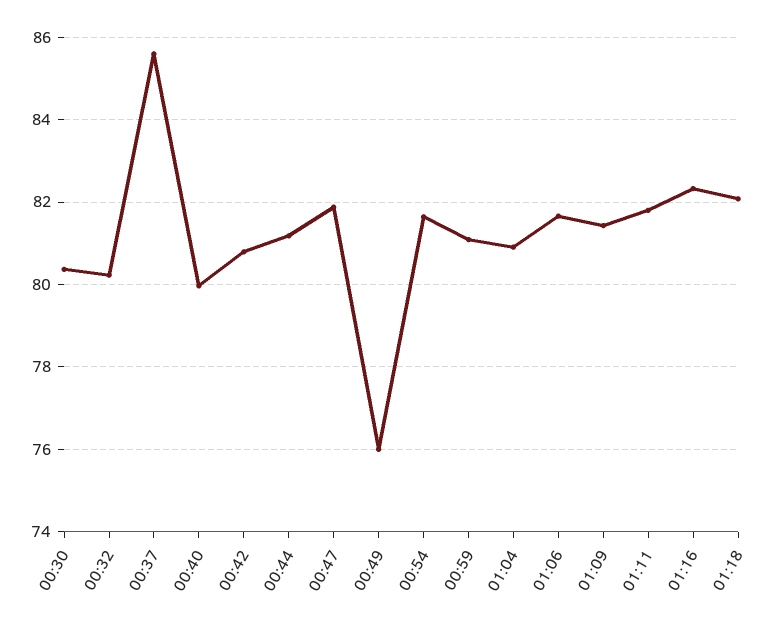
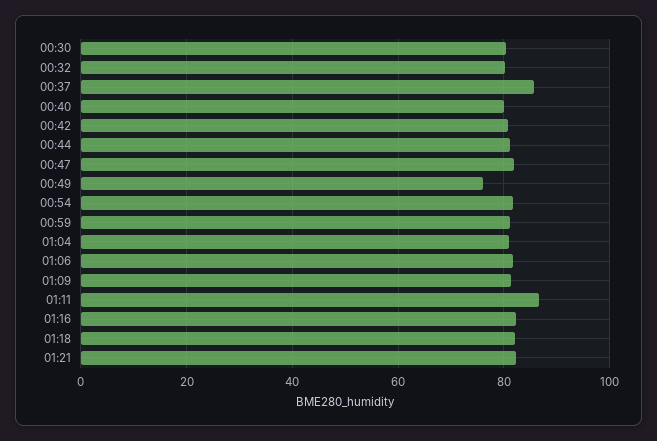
01:11: 81.8 -> 86
01:21: none -> 82

